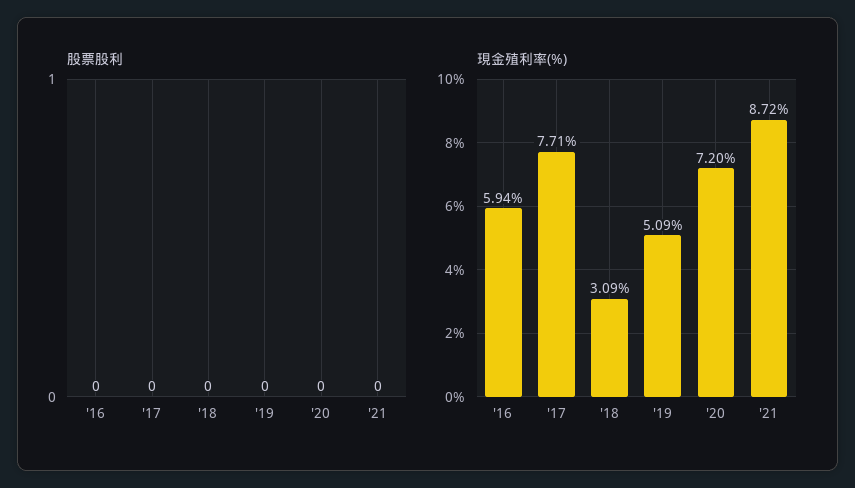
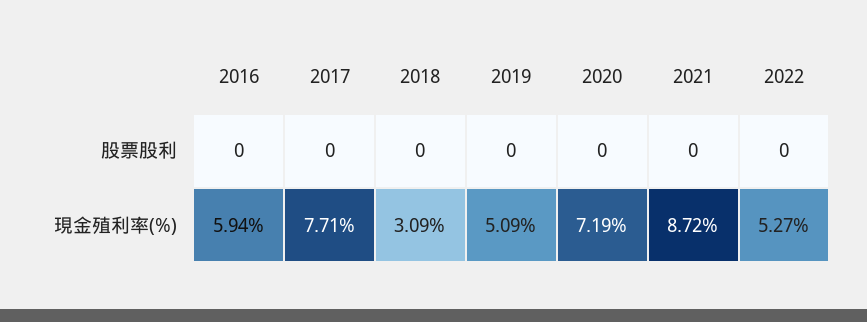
現金殖利率(%), '20: 7.2 -> 7.19
股票股利, 2022: none -> 0
現金殖利率(%), 2022: none -> 5.27

